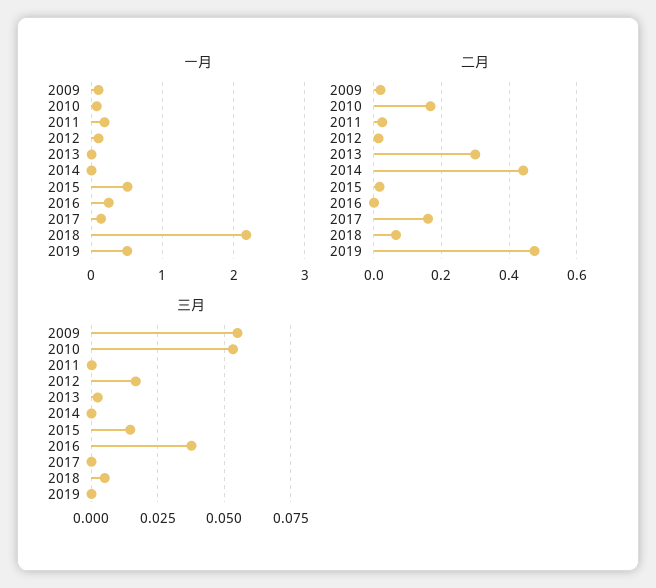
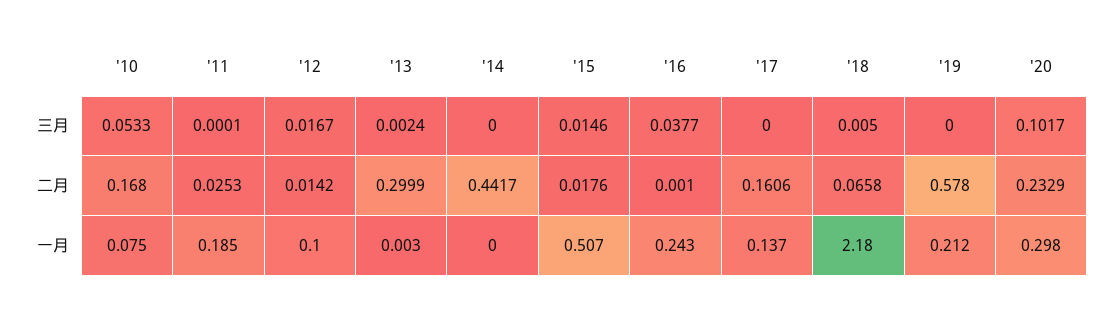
一月, 2009: 0.1 -> none
一月, 2019: 0.5 -> 0.212
二月, 2009: 0.02 -> none
二月, 2019: 0.48 -> 0.578
三月, 2009: 0.055 -> none
三月, '20: none -> 0.1017
二月, '20: none -> 0.2329
一月, '20: none -> 0.298

